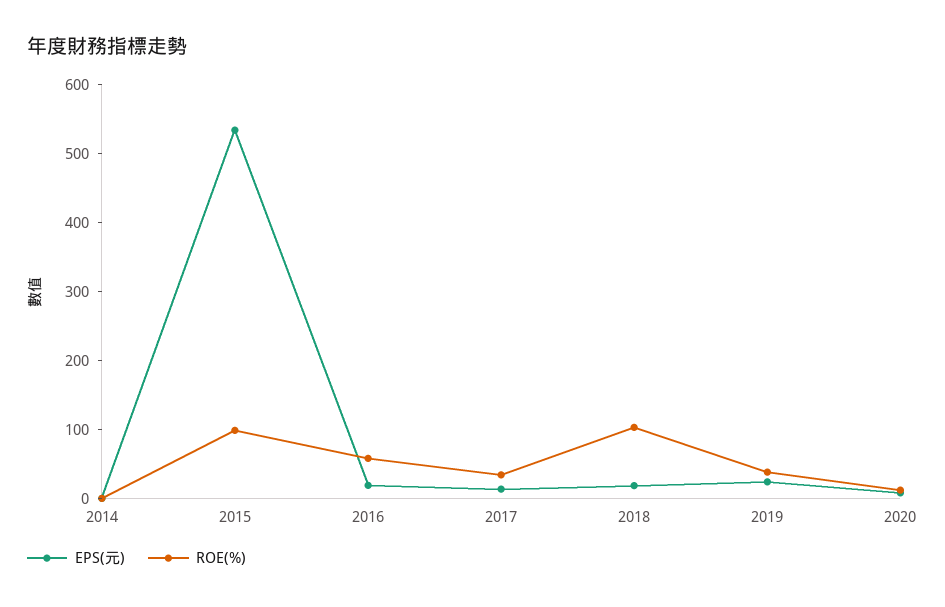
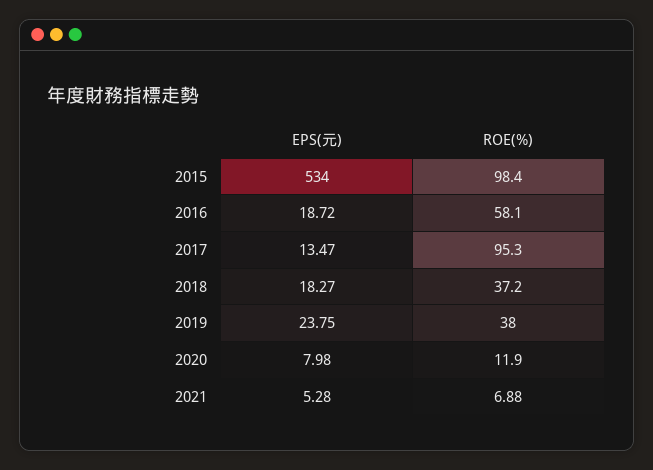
EPS(元), 2014: 0 -> none
ROE(%), 2014: 0 -> none
ROE(%), 2017: 40 -> 95.3
ROE(%), 2018: 100 -> 37.2
EPS(元), 2021: none -> 5.28
ROE(%), 2021: none -> 6.88

